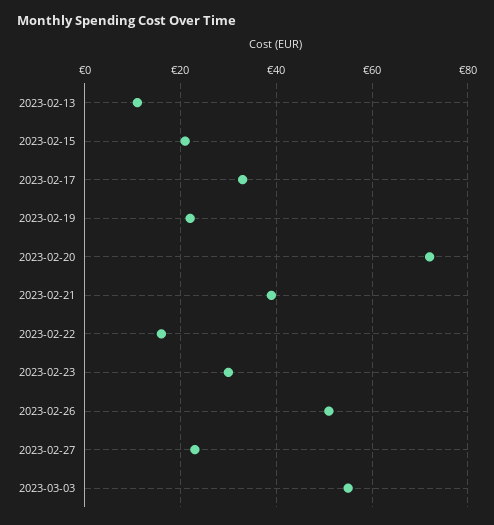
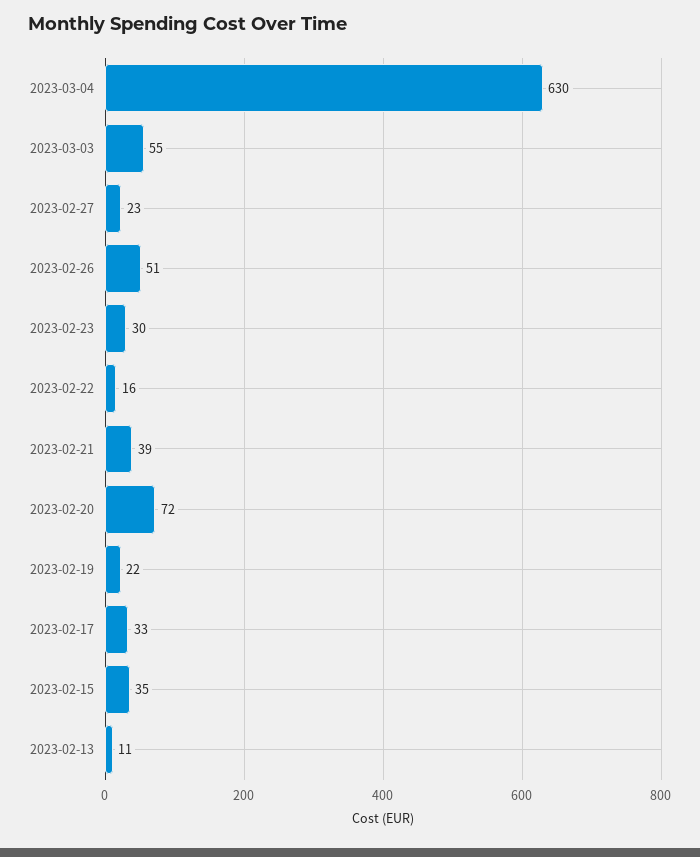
2023-02-15: 20 -> 35
2023-03-04: none -> 630

